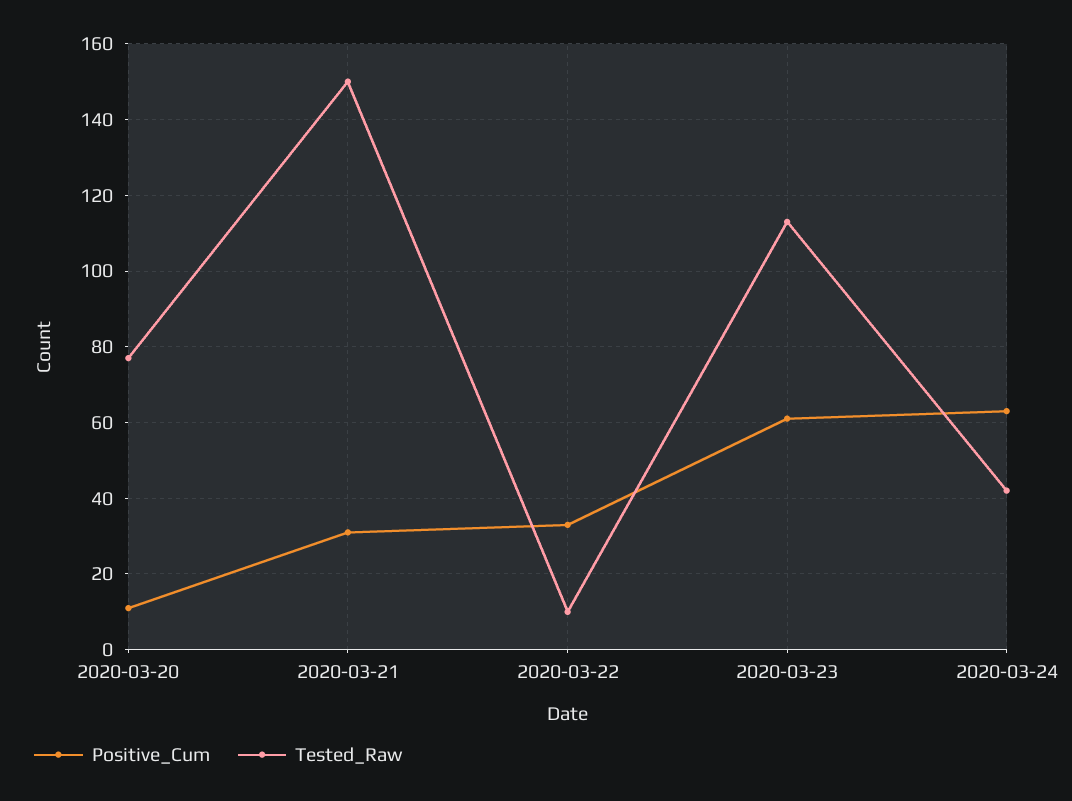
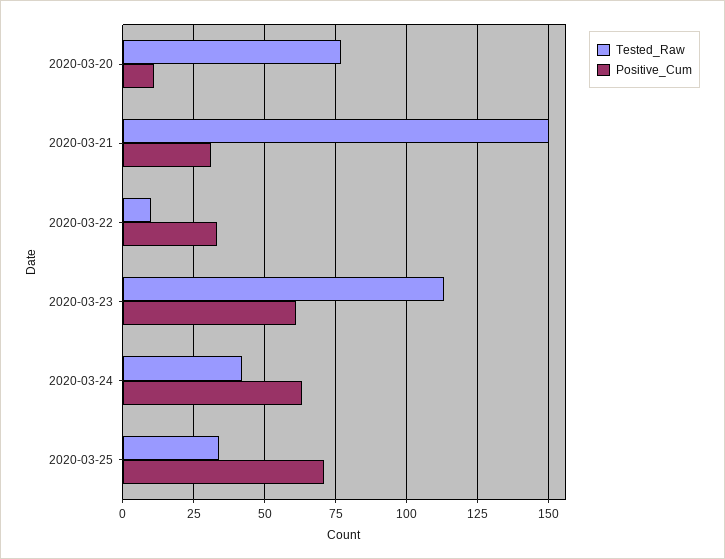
Tested_Raw, 2020-03-25: none -> 35
Positive_Cum, 2020-03-25: none -> 70

